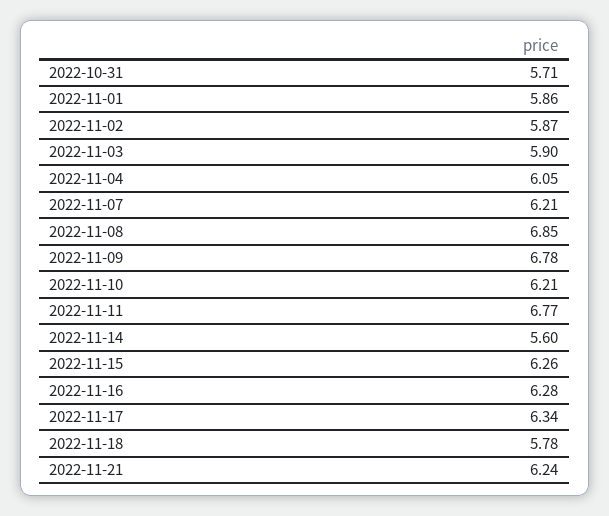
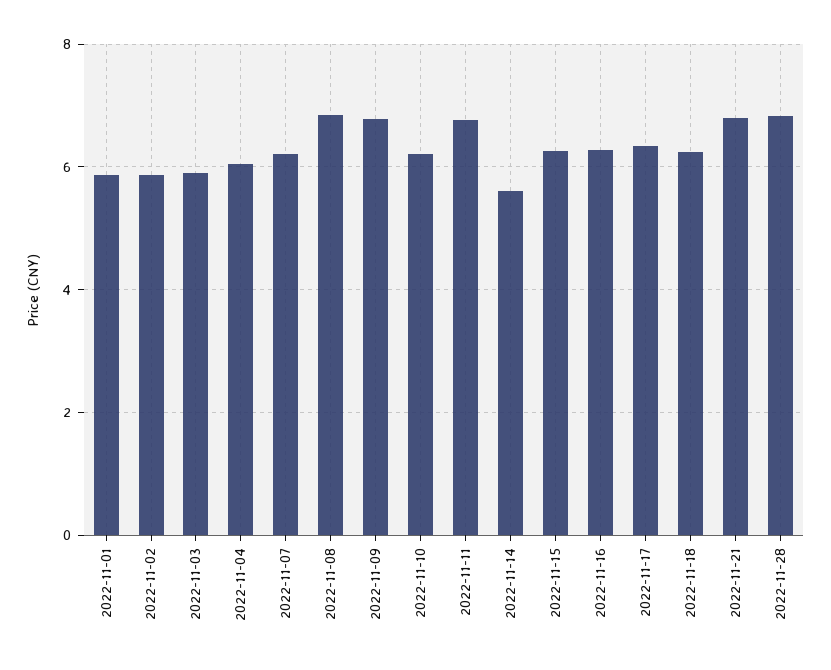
2022-10-31: 5.71 -> none
2022-11-18: 5.78 -> 6.2
2022-11-21: 6.24 -> 6.8
2022-11-28: none -> 6.8

